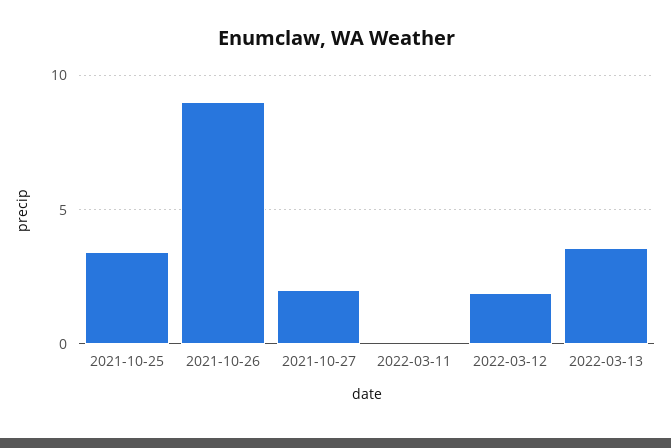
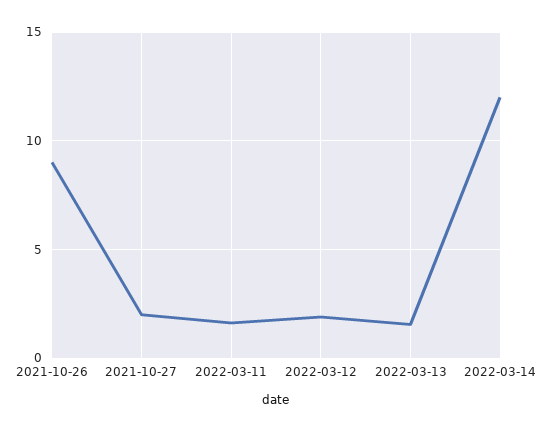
2021-10-25: 3.5 -> none
2022-03-11: 0 -> 1.5
2022-03-13: 3.5 -> 1.5
2022-03-14: none -> 12

